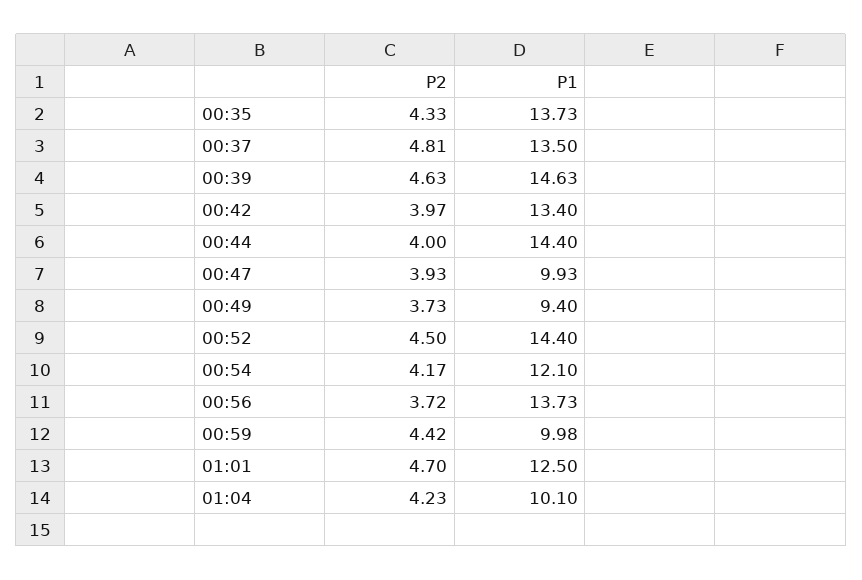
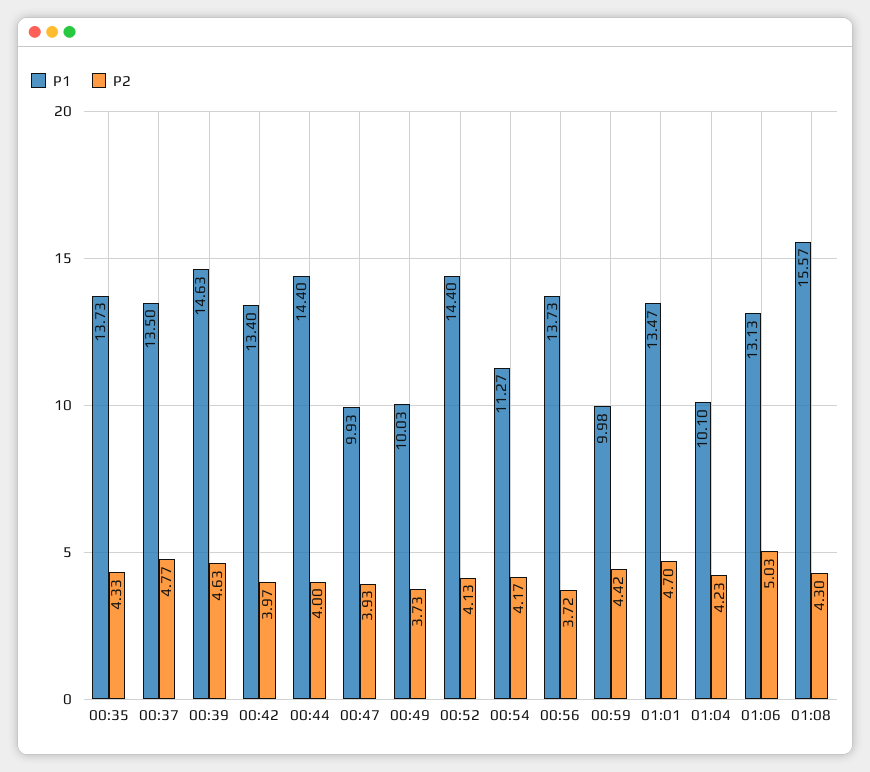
P2, 00:37: 4.81 -> 4.77
P1, 00:49: 9.4 -> 10.03
P2, 00:52: 4.5 -> 4.13
P1, 00:54: 12.1 -> 11.27
P1, 01:01: 12.5 -> 13.47
P1, 01:06: none -> 13.13
P2, 01:06: none -> 5.03
P1, 01:08: none -> 15.57
P2, 01:08: none -> 4.3

